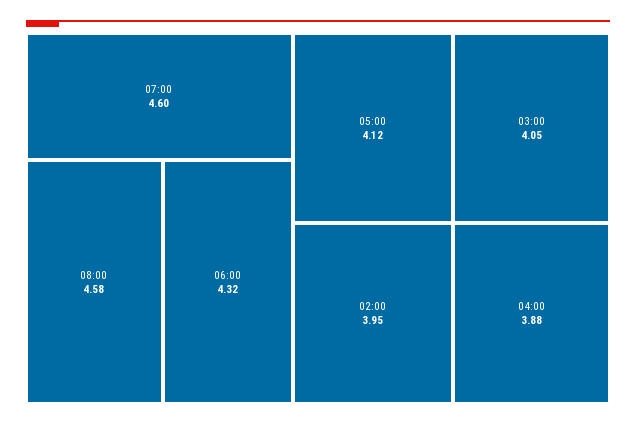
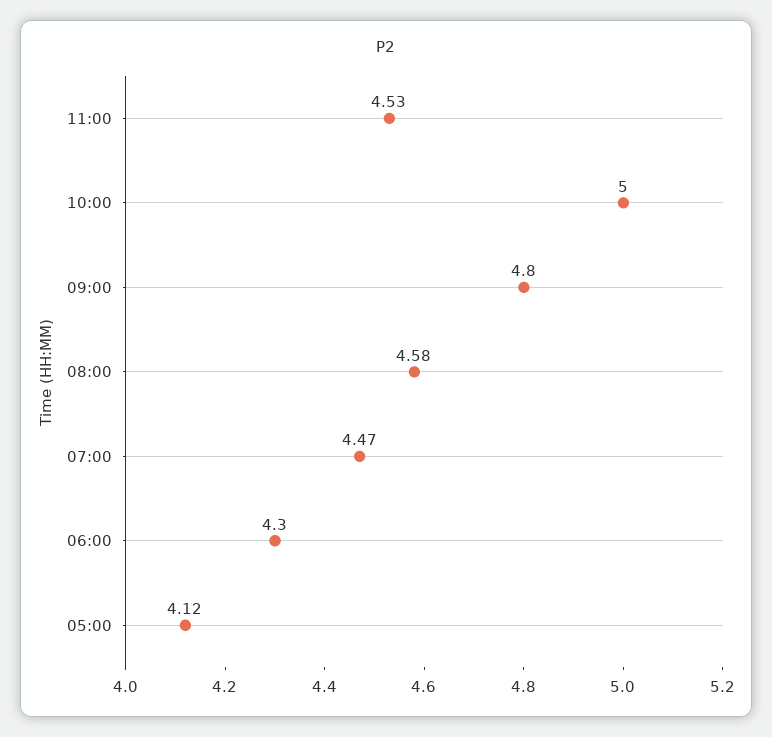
07:00: 4.6 -> 4.47
06:00: 4.32 -> 4.3
03:00: 4.05 -> none
02:00: 3.95 -> none
04:00: 3.88 -> none
11:00: none -> 4.53
10:00: none -> 5
09:00: none -> 4.8

